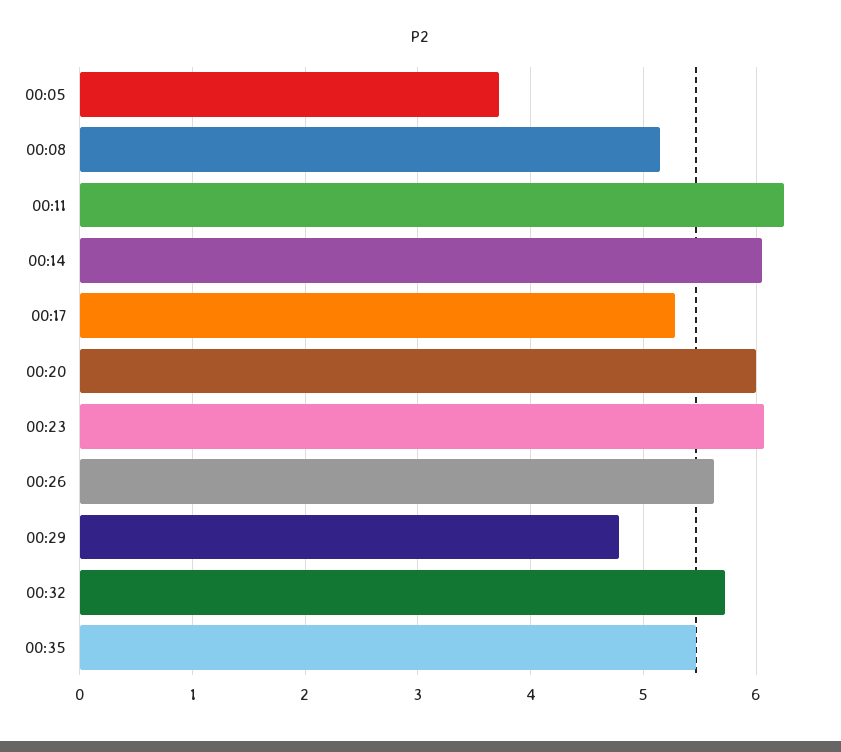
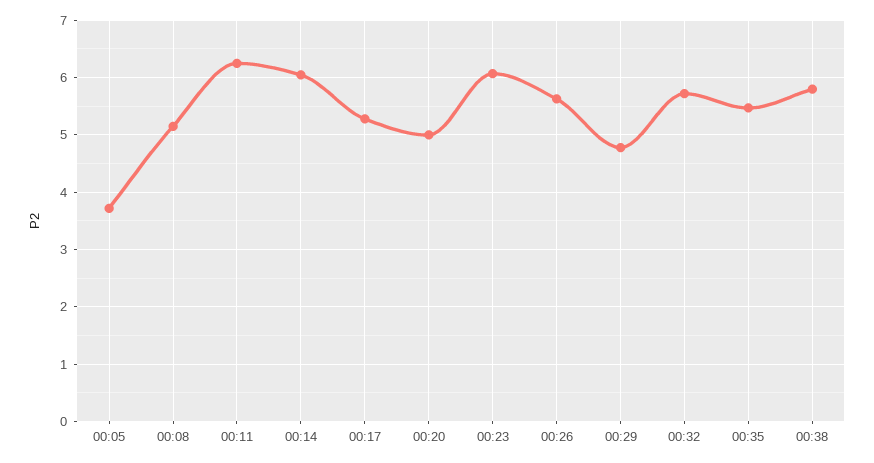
00:20: 6 -> 5
00:38: none -> 5.8

